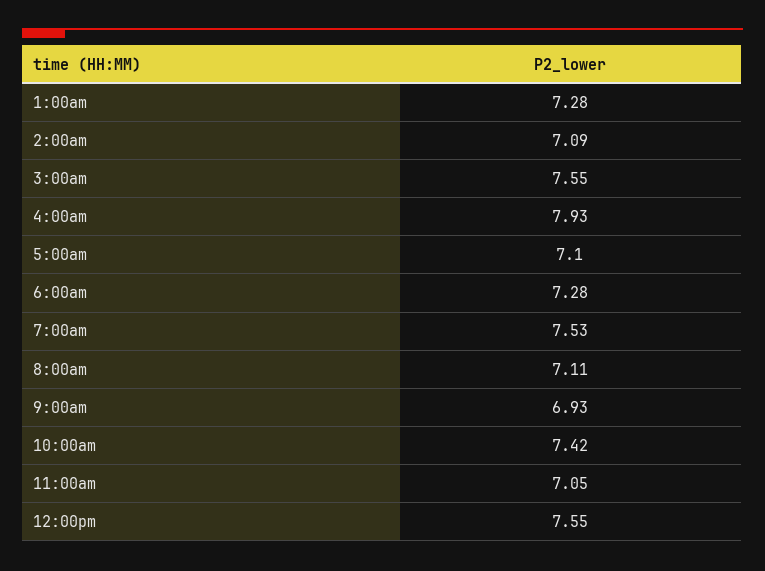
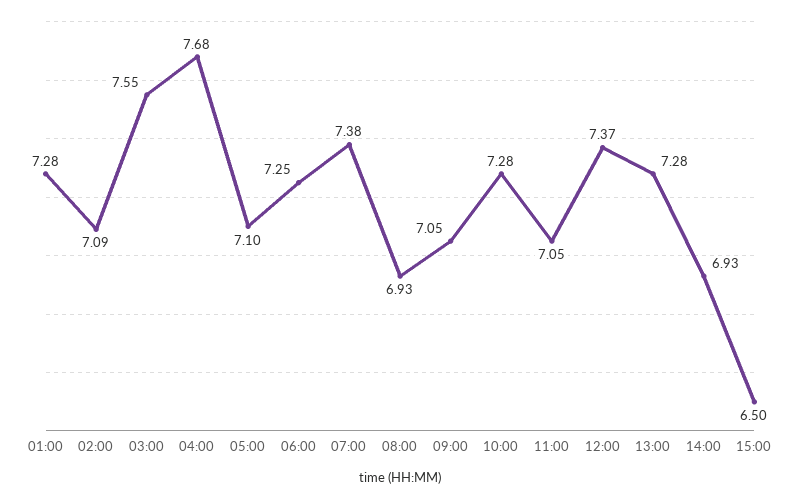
4:00am: 7.93 -> 7.68
6:00am: 7.28 -> 7.25
7:00am: 7.53 -> 7.38
8:00am: 7.11 -> 6.93
9:00am: 6.93 -> 7.05
10:00am: 7.42 -> 7.28
12:00pm: 7.55 -> 7.37
13:00: none -> 7.28
14:00: none -> 6.93
15:00: none -> 6.5

